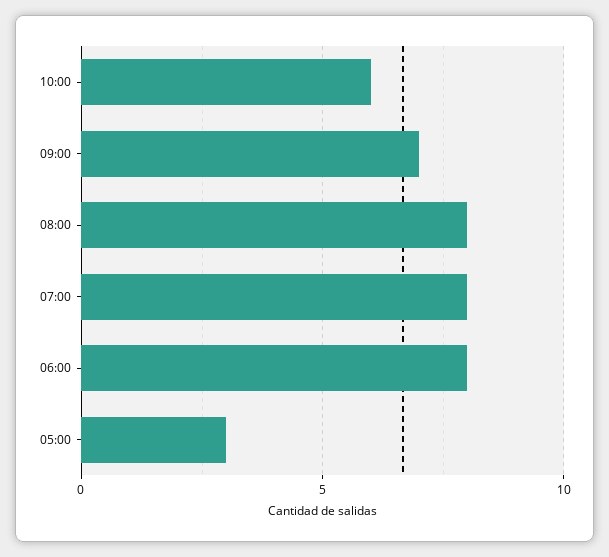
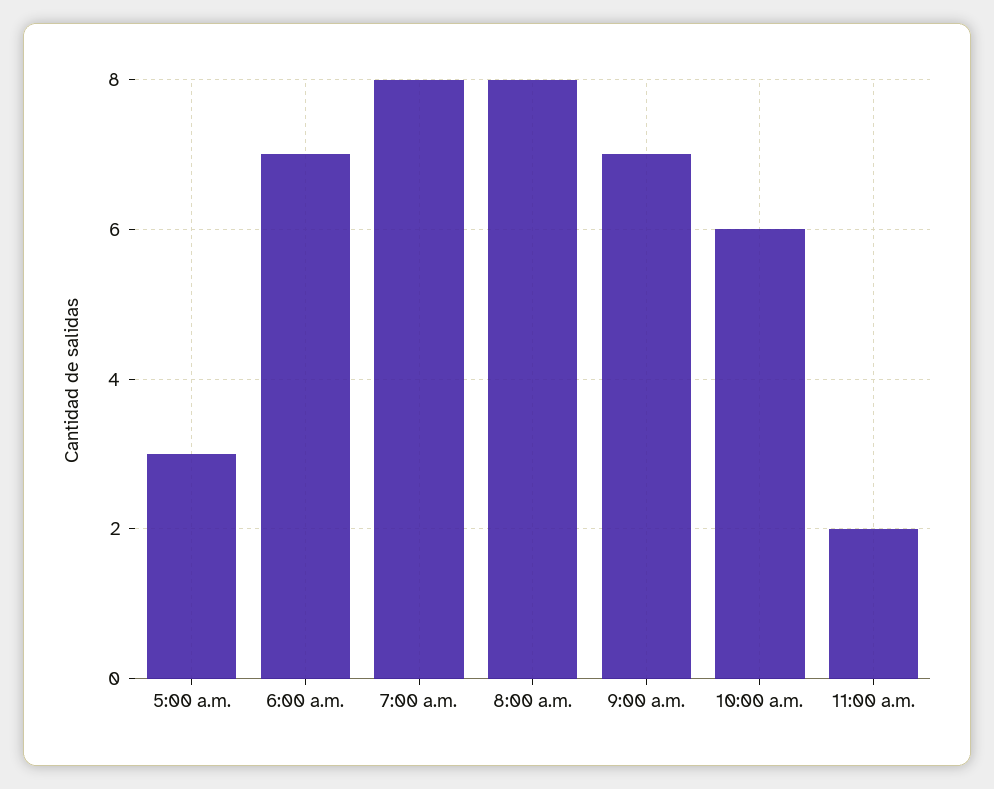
06:00: 8 -> 7
11:00 a.m.: none -> 2

